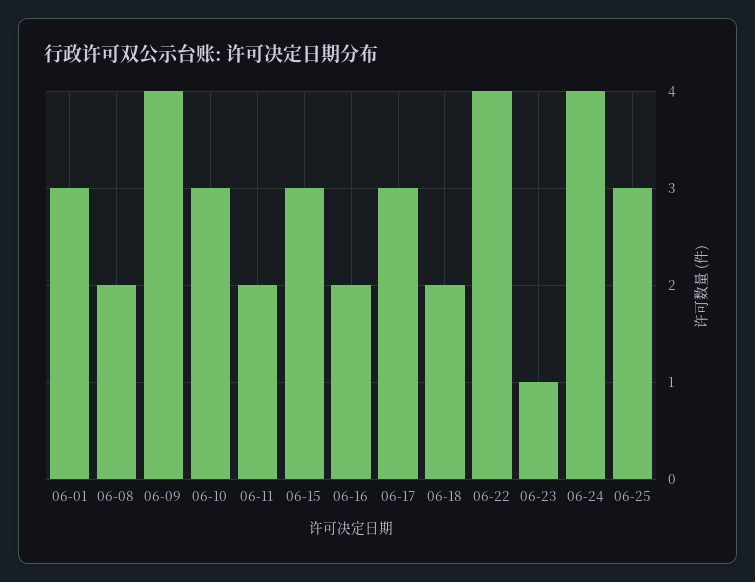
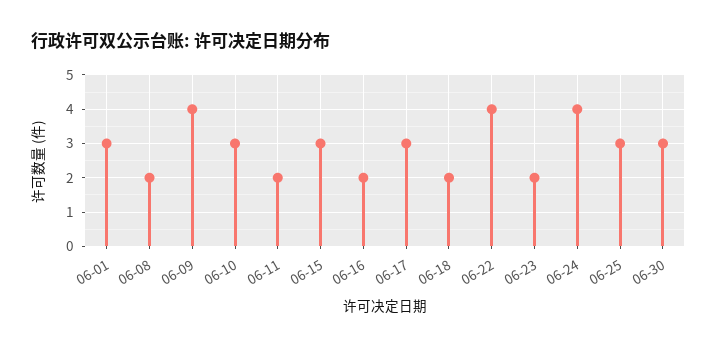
06-23: 1 -> 2
06-30: none -> 3

